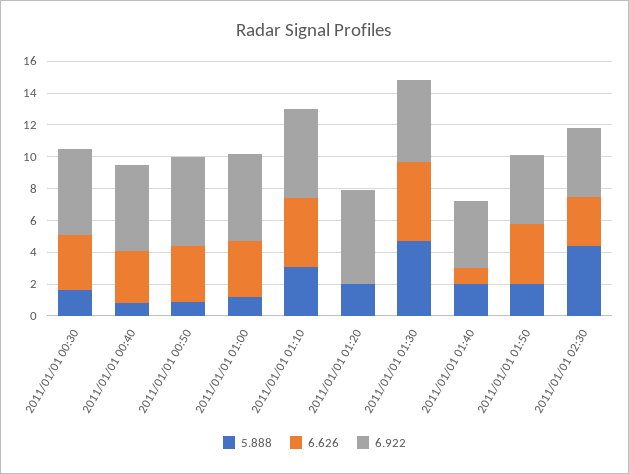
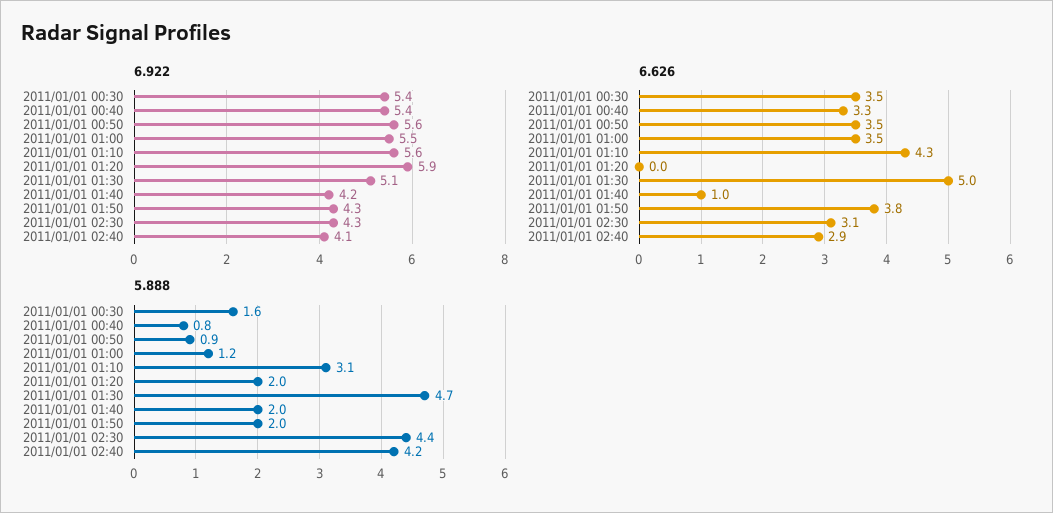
6.922, 2011/01/01 02:40: none -> 4.1
6.626, 2011/01/01 02:40: none -> 2.9
5.888, 2011/01/01 02:40: none -> 4.2

